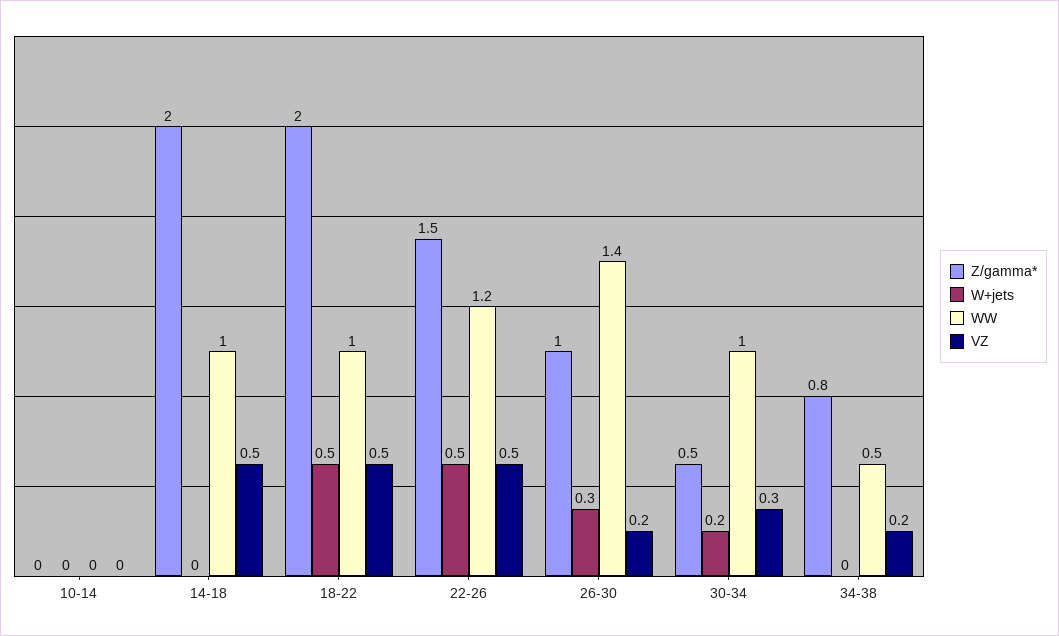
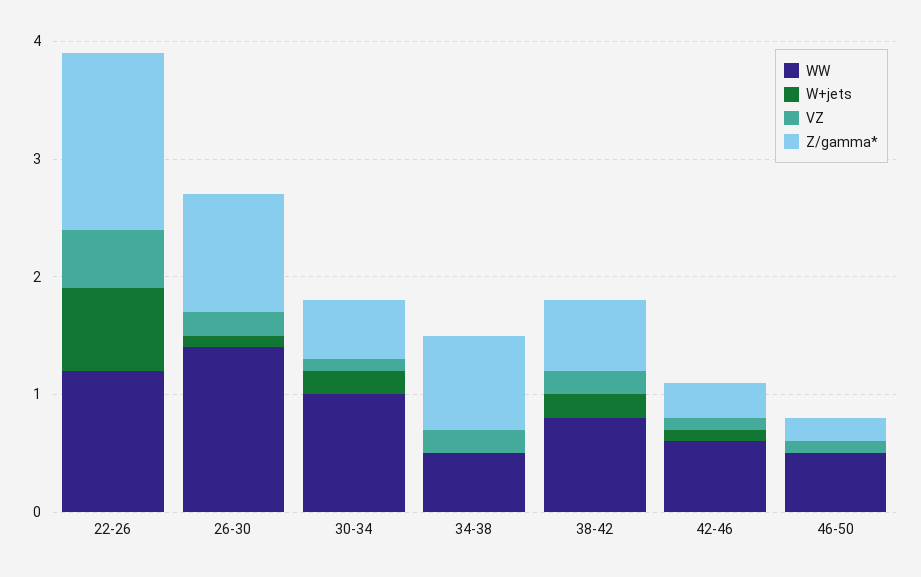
Z/gamma*, 10-14: 0 -> none
W+jets, 10-14: 0 -> none
WW, 10-14: 0 -> none
VZ, 10-14: 0 -> none
Z/gamma*, 14-18: 2 -> none
W+jets, 14-18: 0 -> none
WW, 14-18: 1 -> none
VZ, 14-18: 0.5 -> none
Z/gamma*, 18-22: 2 -> none
W+jets, 18-22: 0.5 -> none
WW, 18-22: 1 -> none
VZ, 18-22: 0.5 -> none
W+jets, 22-26: 0.5 -> 0.7
W+jets, 26-30: 0.3 -> 0.1
VZ, 30-34: 0.3 -> 0.1
WW, 38-42: none -> 0.8
W+jets, 38-42: none -> 0.2
VZ, 38-42: none -> 0.2
Z/gamma*, 38-42: none -> 0.6
WW, 42-46: none -> 0.6
W+jets, 42-46: none -> 0.1
VZ, 42-46: none -> 0.1
Z/gamma*, 42-46: none -> 0.3
WW, 46-50: none -> 0.5
W+jets, 46-50: none -> 0
VZ, 46-50: none -> 0.1
Z/gamma*, 46-50: none -> 0.2

